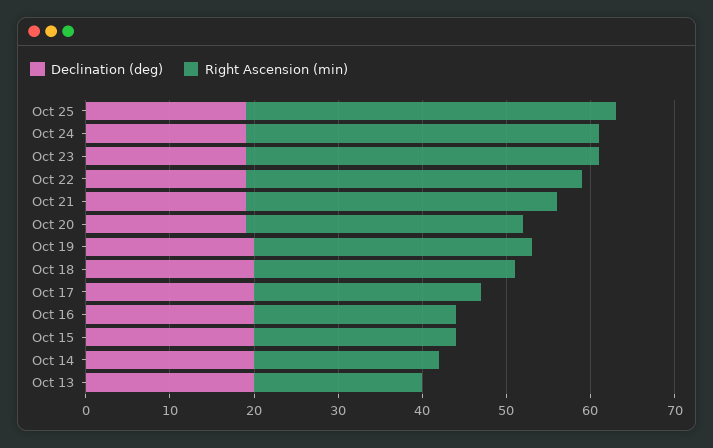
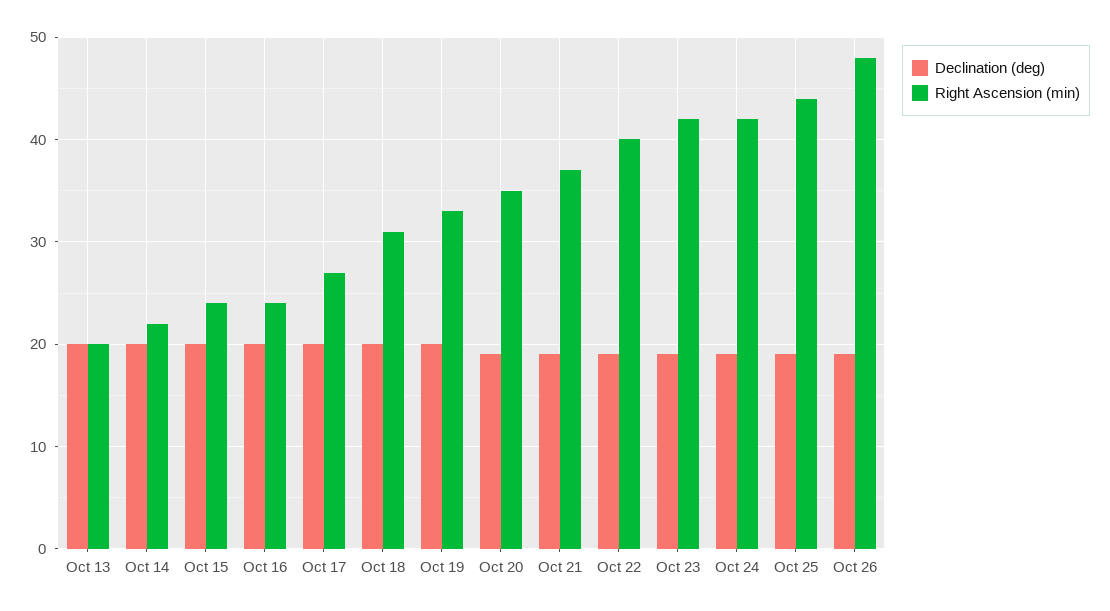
Right Ascension (min), Oct 20: 33 -> 35
Declination (deg), Oct 26: none -> 19
Right Ascension (min), Oct 26: none -> 48

